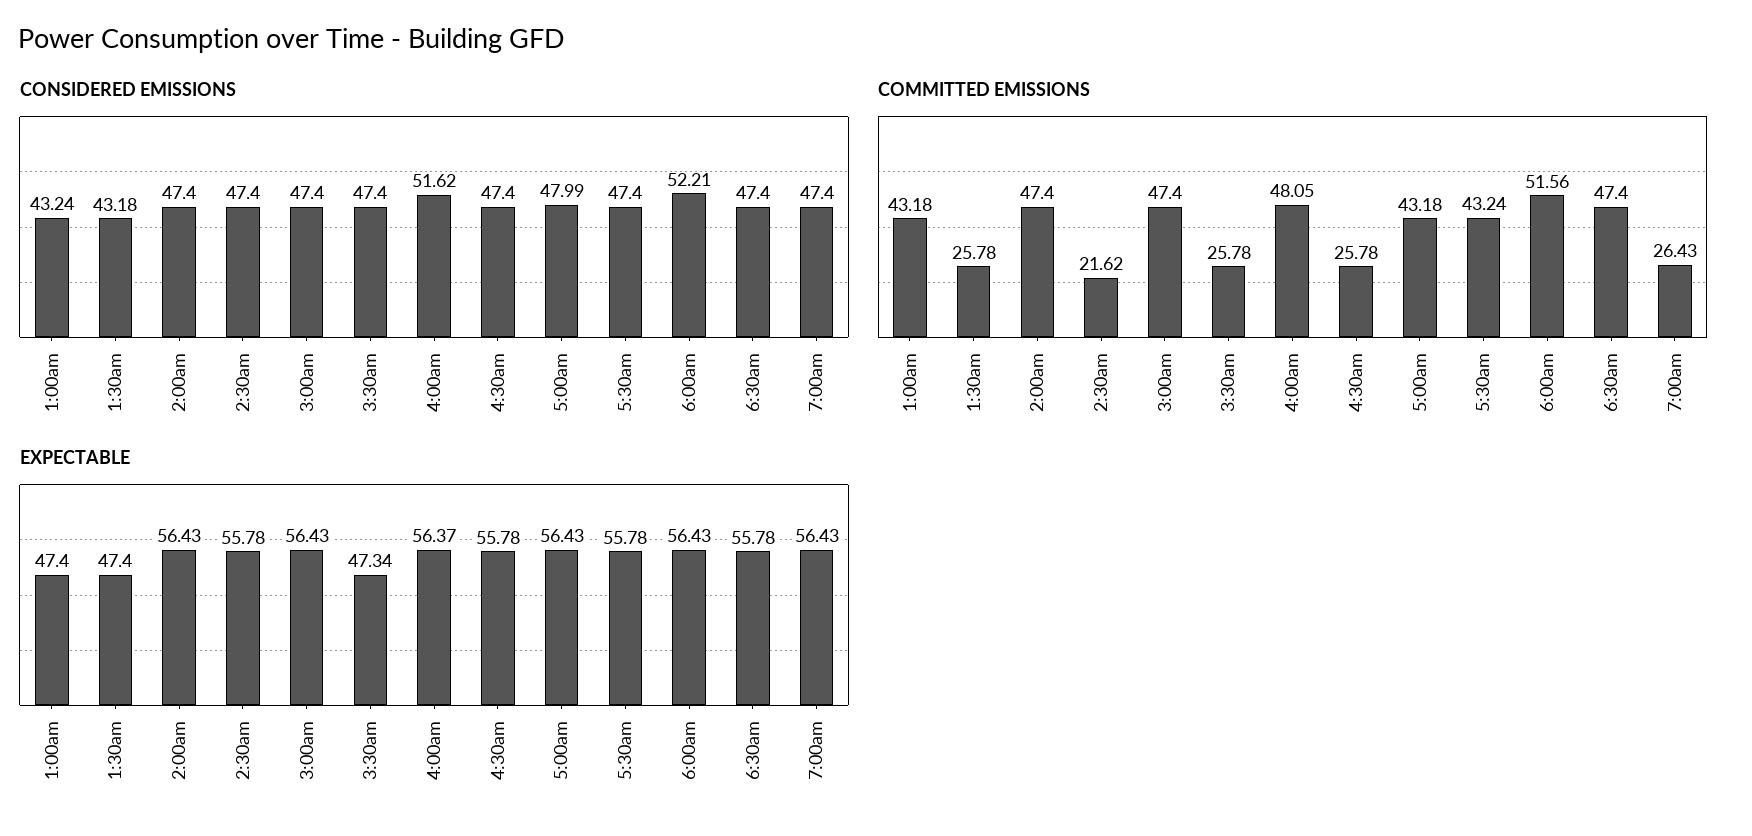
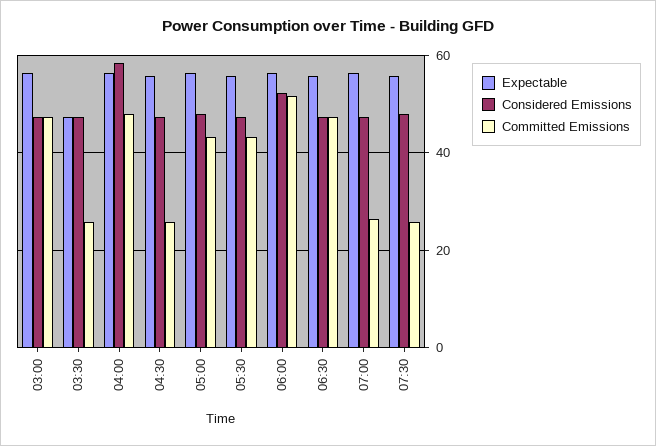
CONSIDERED EMISSIONS, 1:00am: 43.24 -> none
CONSIDERED EMISSIONS, 1:30am: 43.18 -> none
CONSIDERED EMISSIONS, 2:00am: 47.4 -> none
CONSIDERED EMISSIONS, 2:30am: 47.4 -> none
CONSIDERED EMISSIONS, 4:00am: 51.62 -> 58
COMMITTED EMISSIONS, 1:00am: 43.18 -> none
COMMITTED EMISSIONS, 1:30am: 25.78 -> none
COMMITTED EMISSIONS, 2:00am: 47.4 -> none
COMMITTED EMISSIONS, 2:30am: 21.62 -> none
EXPECTABLE, 1:00am: 47.4 -> none
EXPECTABLE, 1:30am: 47.4 -> none
EXPECTABLE, 2:00am: 56.43 -> none
EXPECTABLE, 2:30am: 55.78 -> none
EXPECTABLE, 07:30: none -> 56
CONSIDERED EMISSIONS, 07:30: none -> 48
COMMITTED EMISSIONS, 07:30: none -> 26

